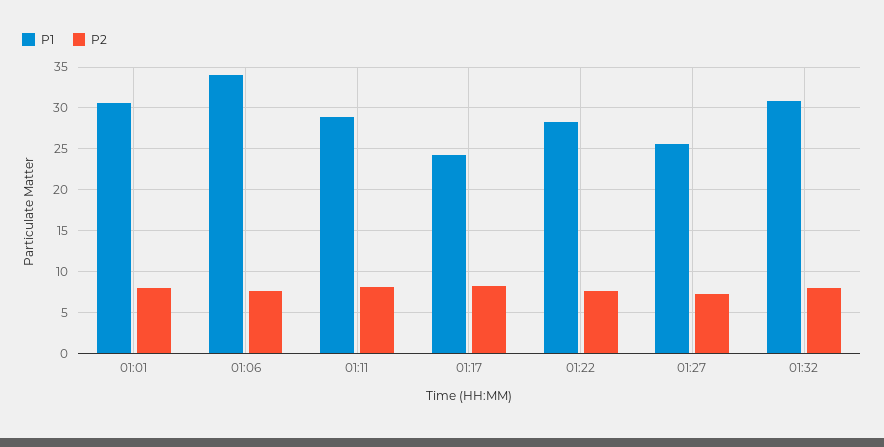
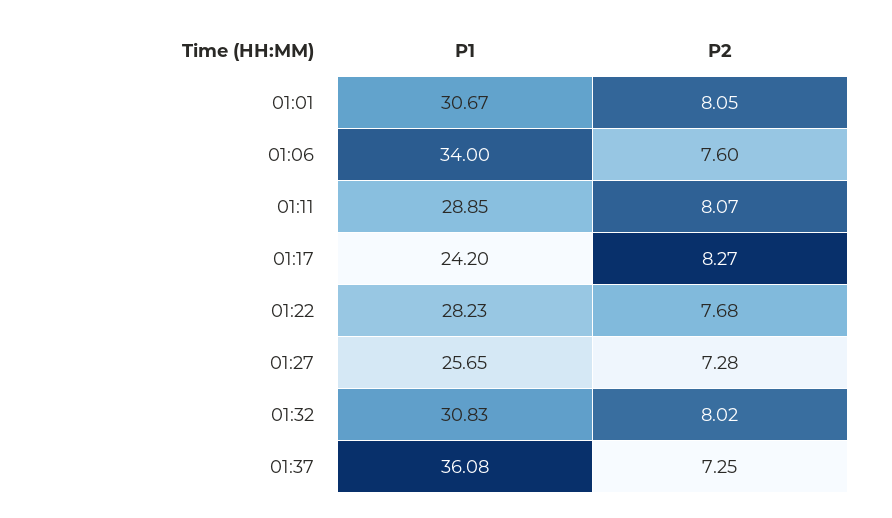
P1, 01:37: none -> 36.08
P2, 01:37: none -> 7.25

